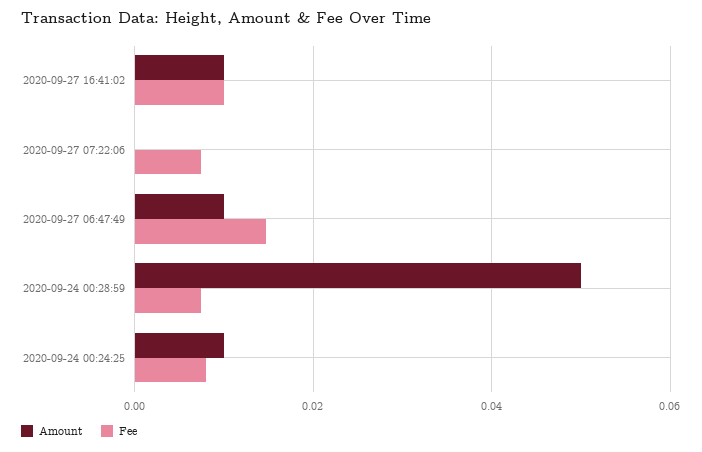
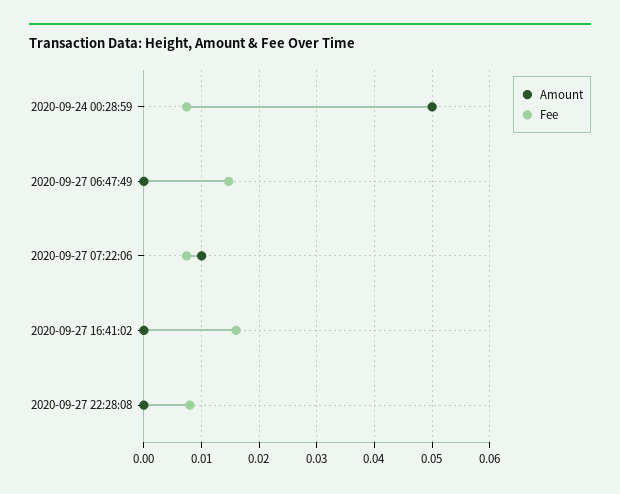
Amount, 2020-09-27 16:41:02: 0.01 -> 0
Fee, 2020-09-27 16:41:02: 0.01 -> 0.016
Amount, 2020-09-27 07:22:06: 0 -> 0.01
Amount, 2020-09-27 06:47:49: 0.01 -> 0
Amount, 2020-09-24 00:24:25: 0.01 -> none
Fee, 2020-09-24 00:24:25: 0.008 -> none
Amount, 2020-09-27 22:28:08: none -> 0
Fee, 2020-09-27 22:28:08: none -> 0.008

